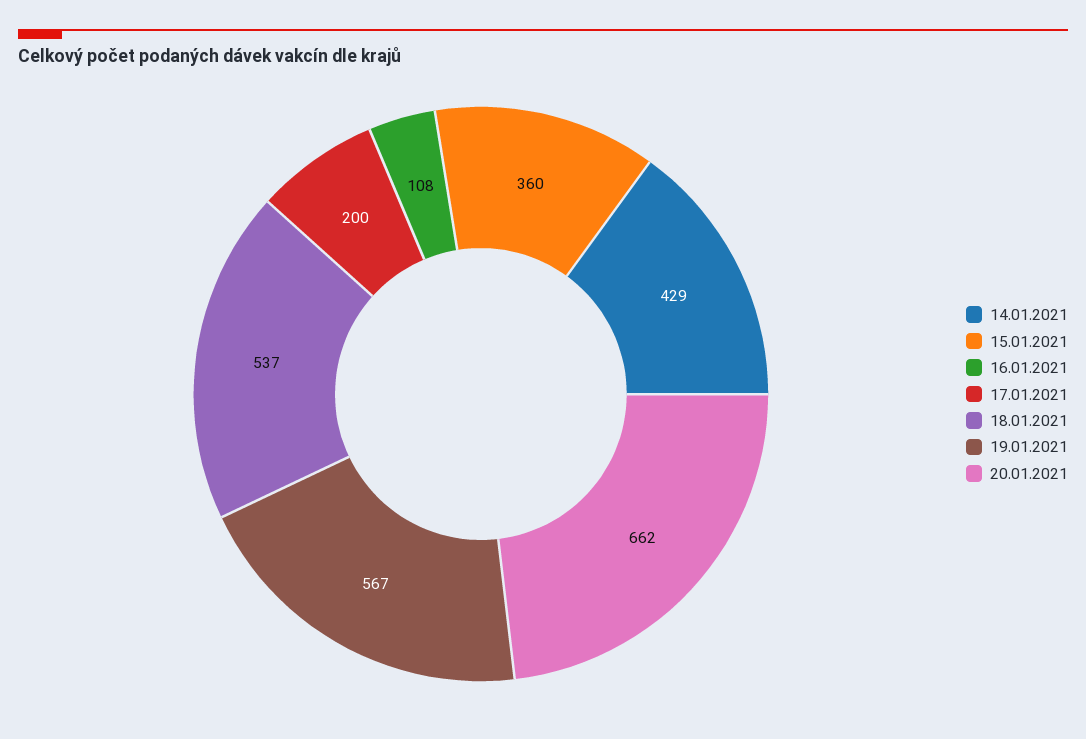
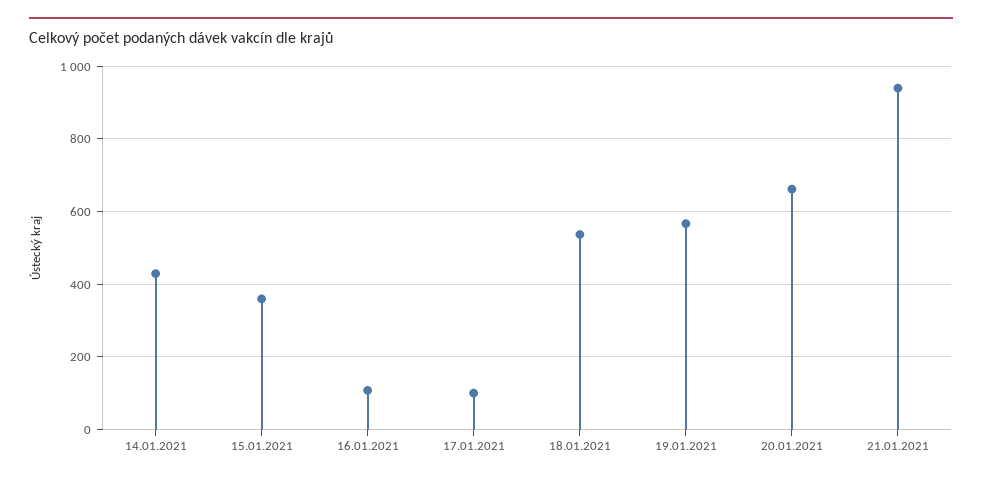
17.01.2021: 200 -> 100
21.01.2021: none -> 940

